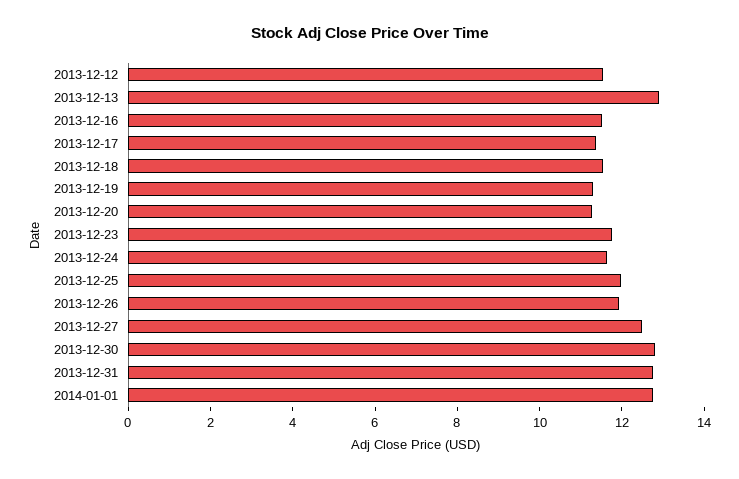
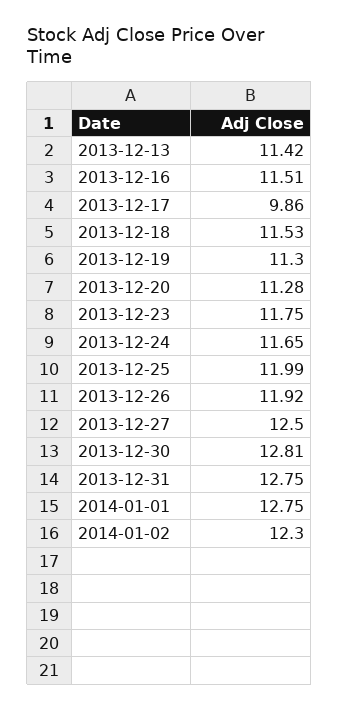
2013-12-12: 11.5 -> none
2013-12-13: 13 -> 11.42
2013-12-17: 11.5 -> 9.86
2014-01-02: none -> 12.3

